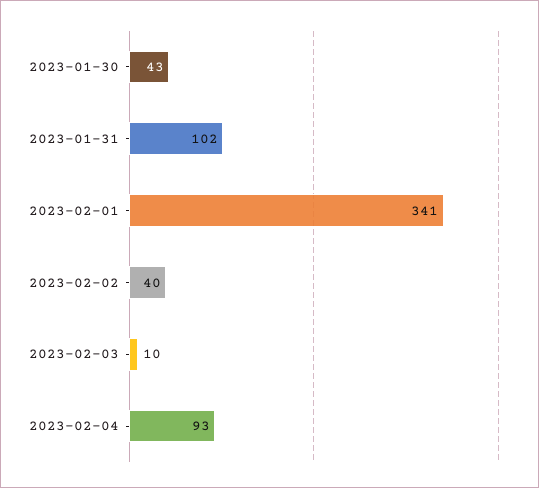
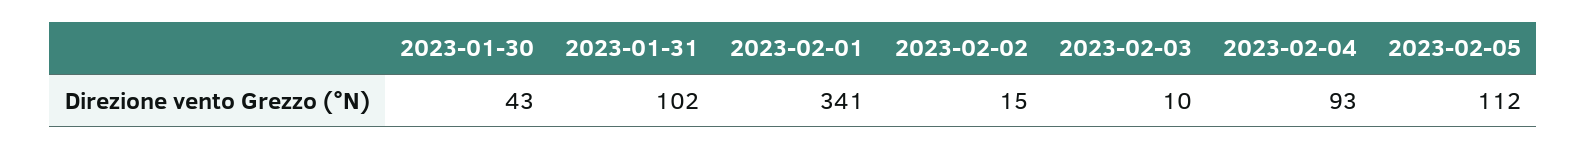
2023-02-02: 40 -> 15
2023-02-05: none -> 112

